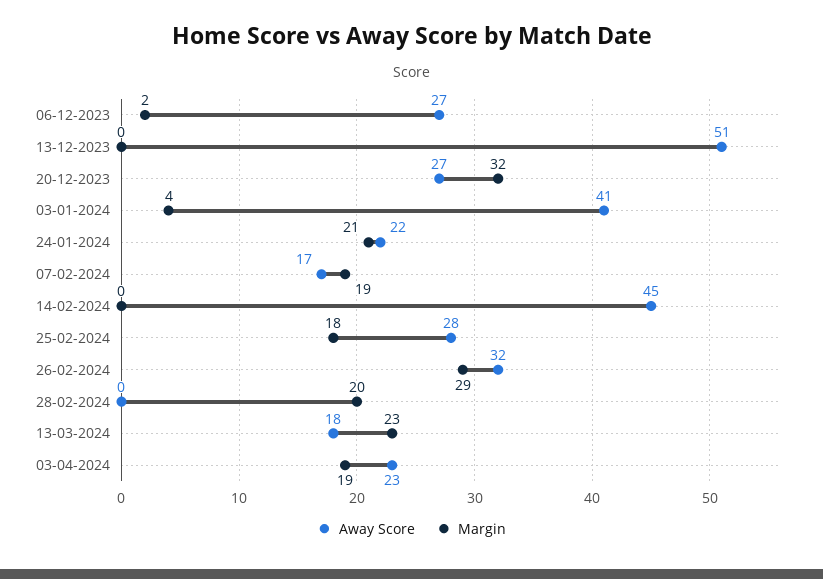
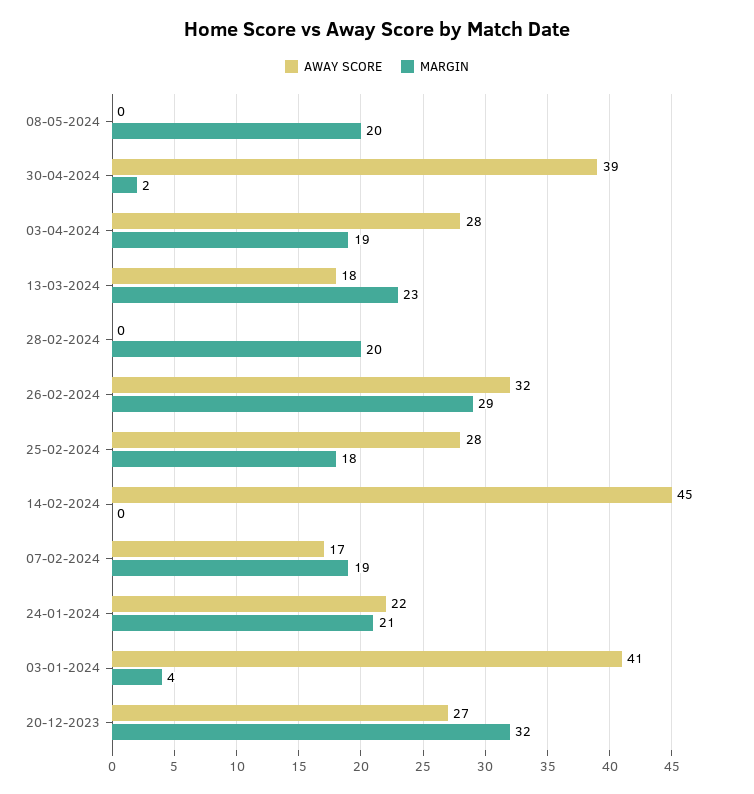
Away Score, 06-12-2023: 27 -> none
Margin, 06-12-2023: 2 -> none
Away Score, 13-12-2023: 51 -> none
Margin, 13-12-2023: 0 -> none
Away Score, 03-04-2024: 23 -> 28
Away Score, 08-05-2024: none -> 0
Margin, 08-05-2024: none -> 20
Away Score, 30-04-2024: none -> 39
Margin, 30-04-2024: none -> 2

